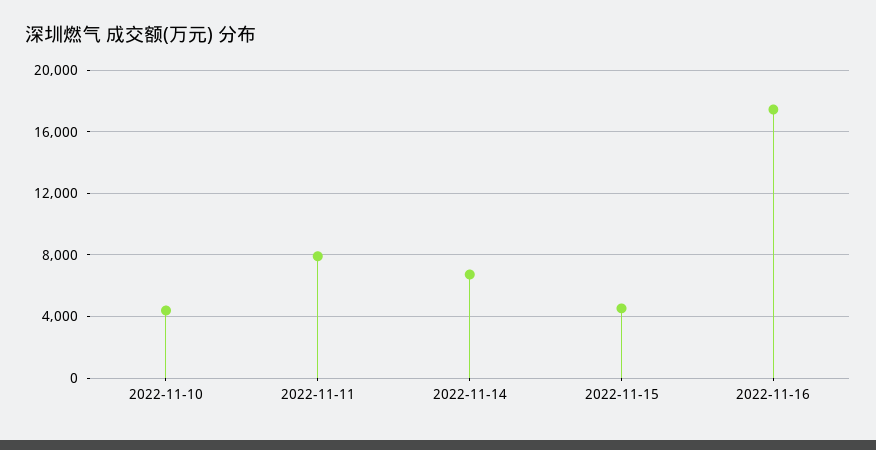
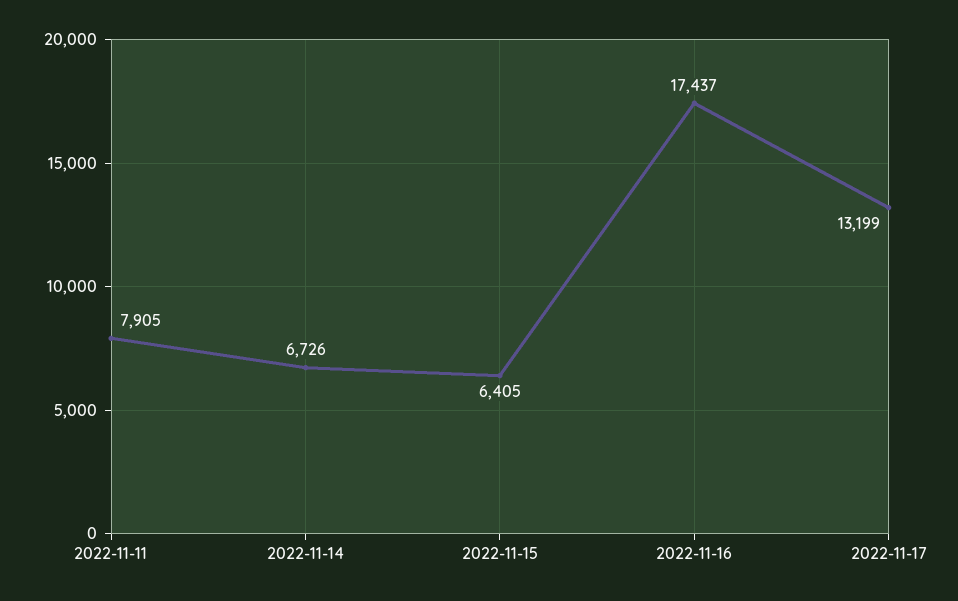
2022-11-10: 4500 -> none
2022-11-15: 4500 -> 6405
2022-11-17: none -> 13199

